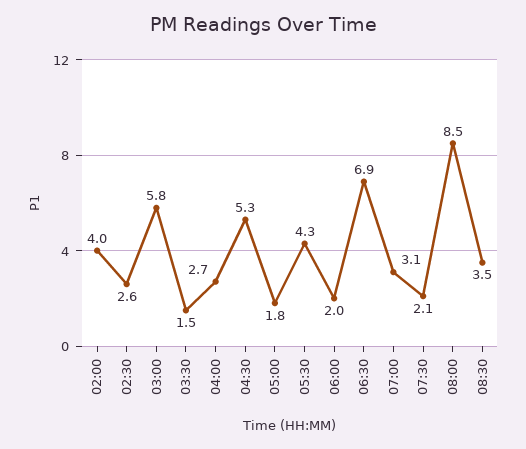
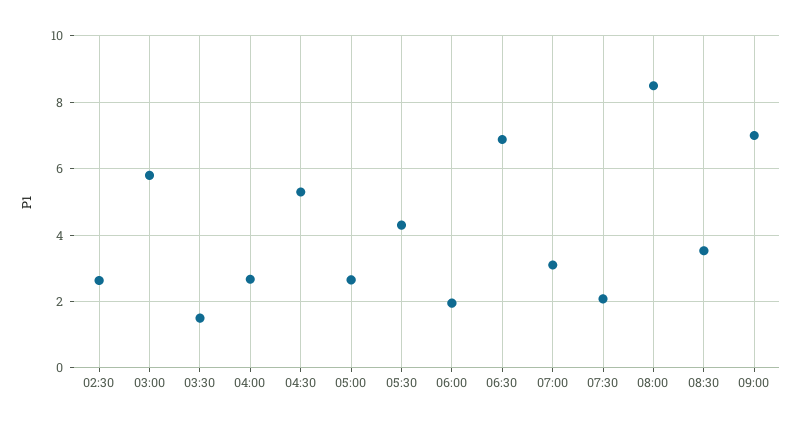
02:00: 4 -> none
05:00: 1.8 -> 2.6
09:00: none -> 7

